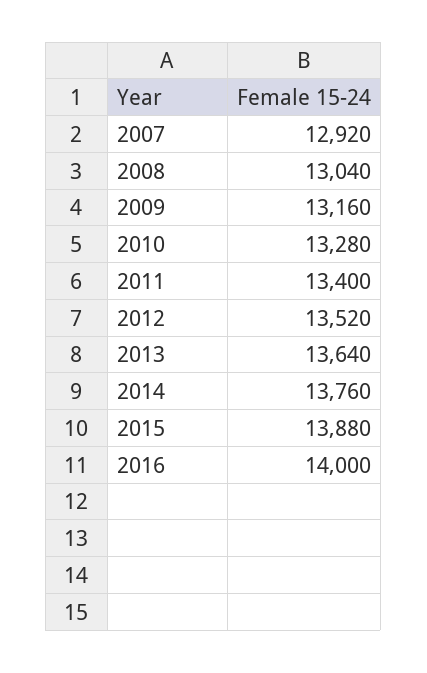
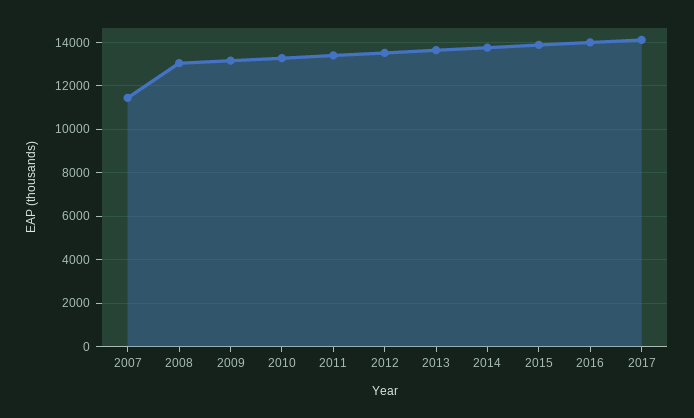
2007: 12920 -> 11500
2017: none -> 14000

